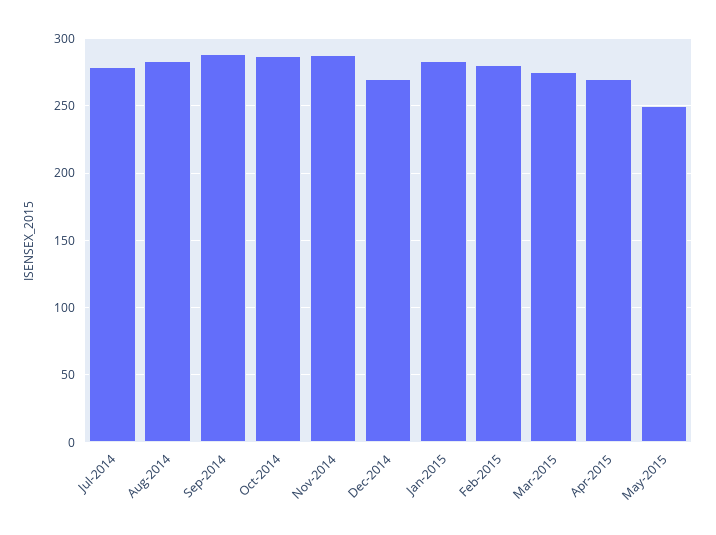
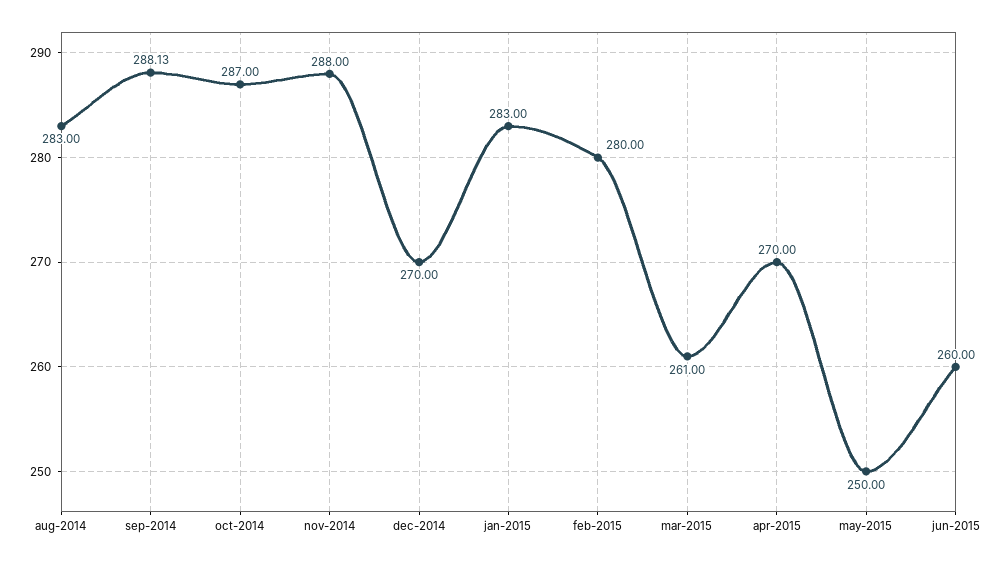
Jul-2014: 280 -> none
Mar-2015: 275 -> 261
jun-2015: none -> 260

